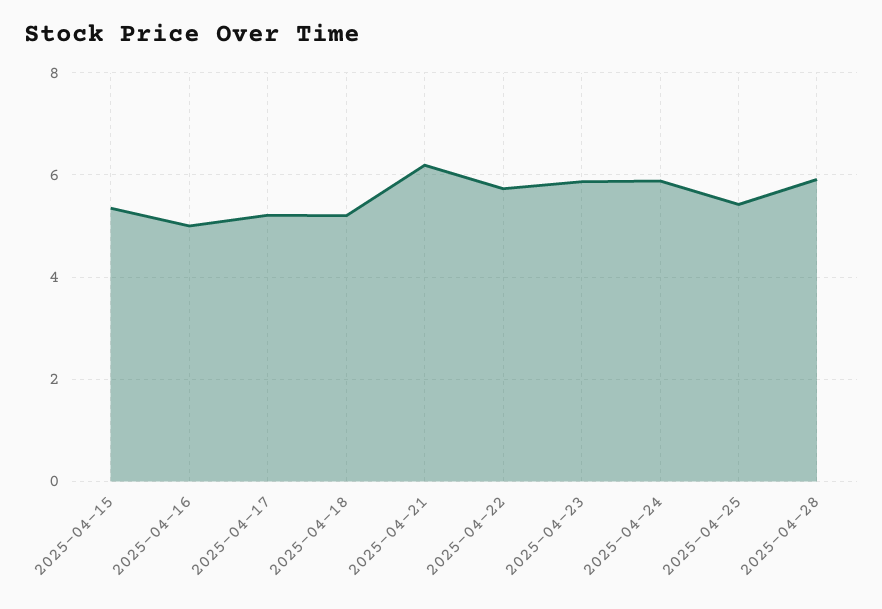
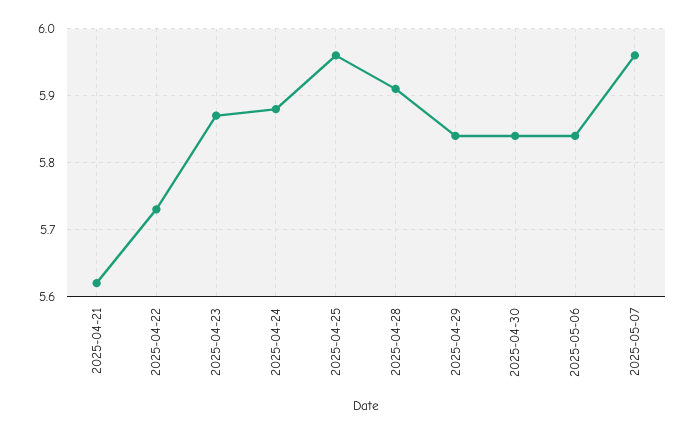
2025-04-15: 5.4 -> none
2025-04-16: 5 -> none
2025-04-17: 5.2 -> none
2025-04-18: 5.2 -> none
2025-04-21: 6.2 -> 5.62
2025-04-25: 5.4 -> 5.96
2025-04-29: none -> 5.84
2025-04-30: none -> 5.84
2025-05-06: none -> 5.84
2025-05-07: none -> 5.96

